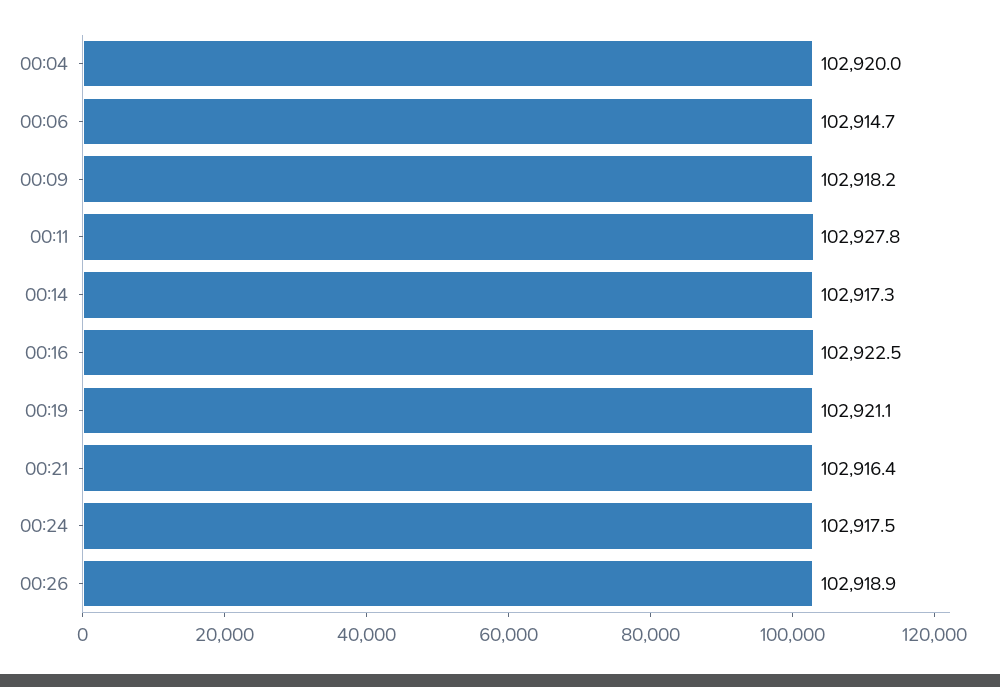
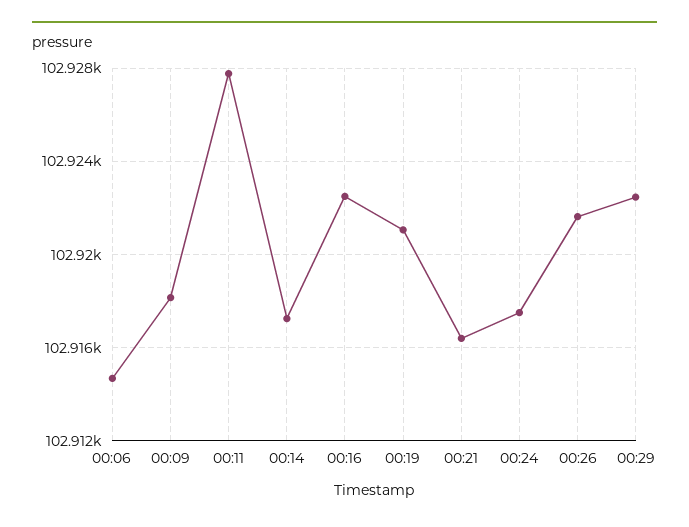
00:04: 102920 -> none
00:26: 102918.9 -> 102921.5
00:29: none -> 102922.5

